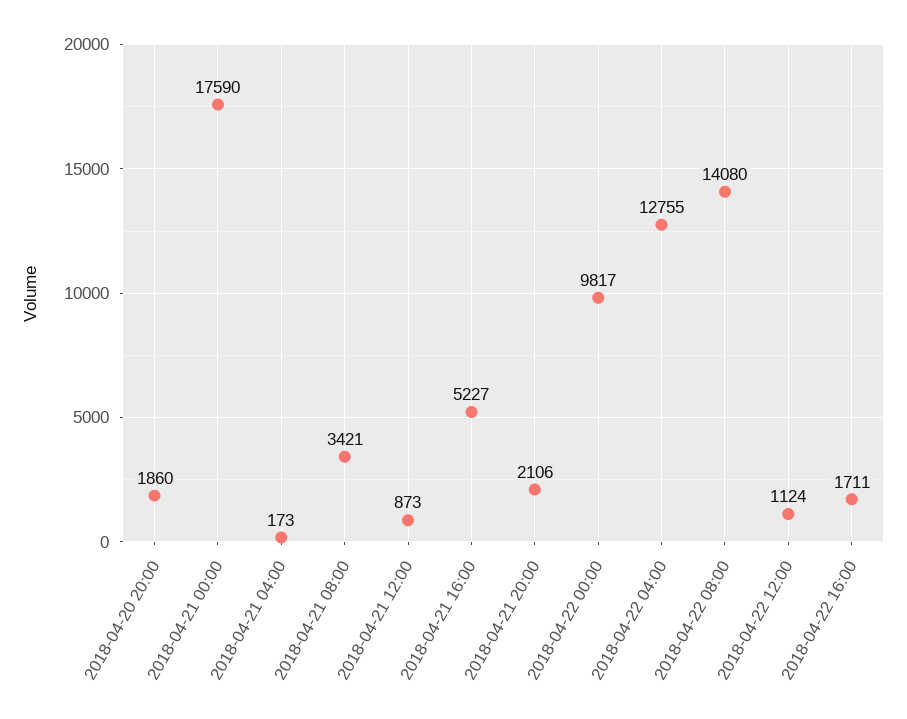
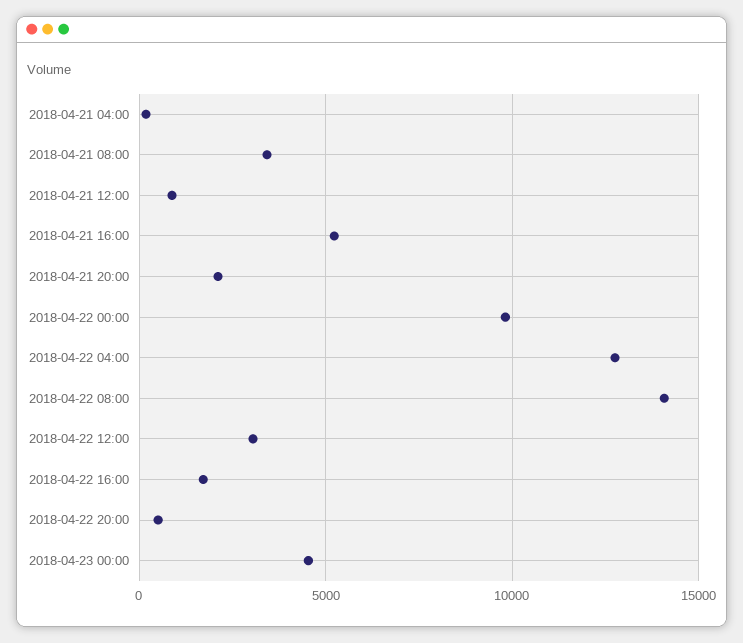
2018-04-20 20:00: 1860 -> none
2018-04-21 00:00: 17590 -> none
2018-04-22 12:00: 1124 -> 3000
2018-04-22 20:00: none -> 500
2018-04-23 00:00: none -> 4500

